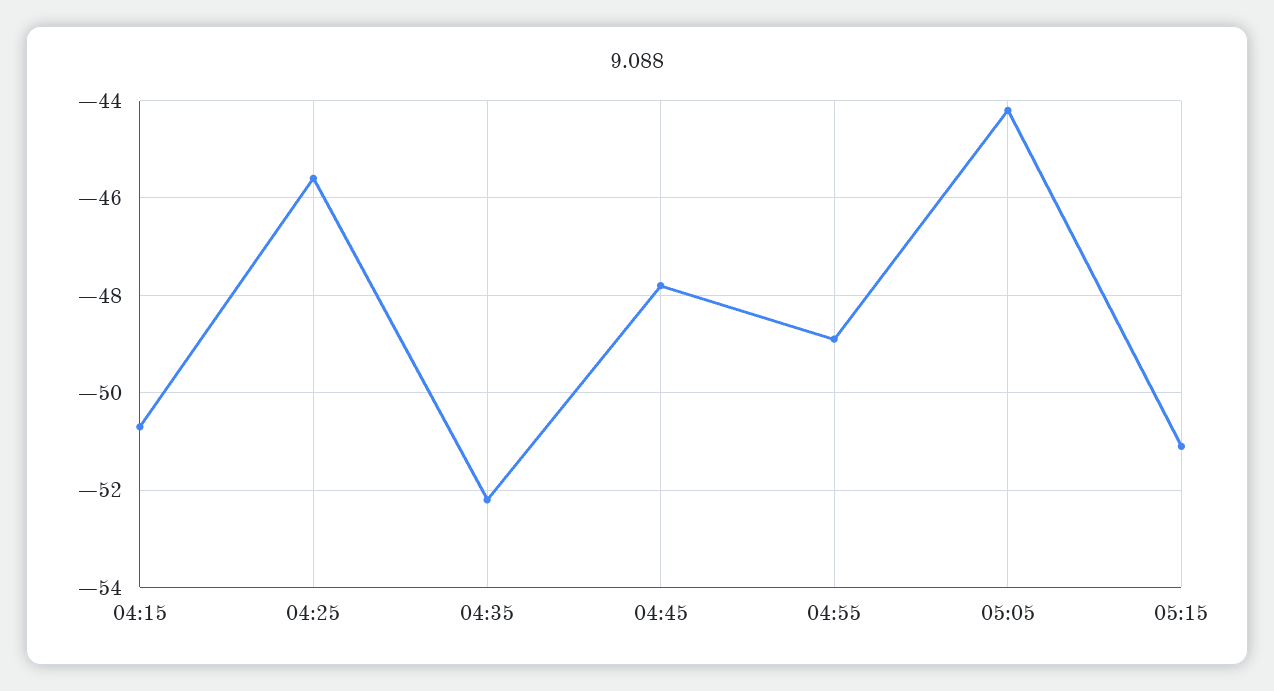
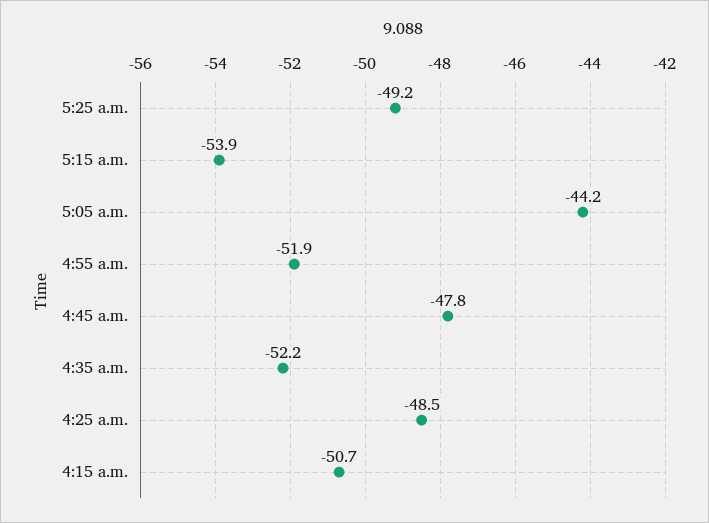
04:25: -45.5 -> -48.5
04:55: -49 -> -51.9
05:15: -51 -> -53.9
5:25 a.m.: none -> -49.2

